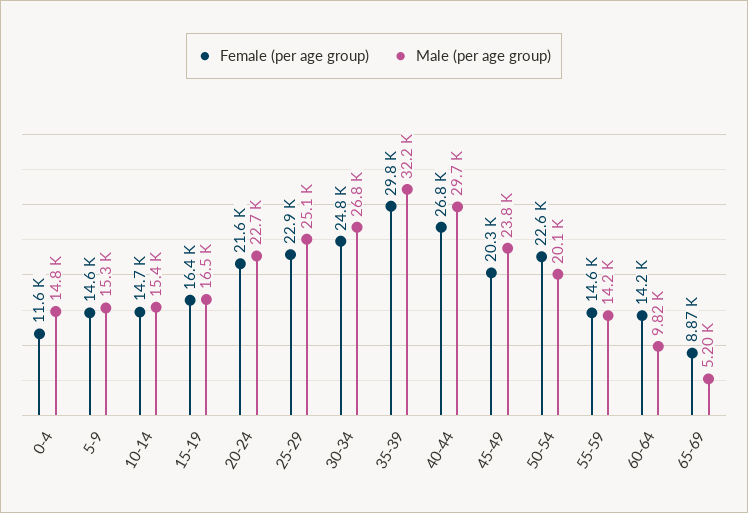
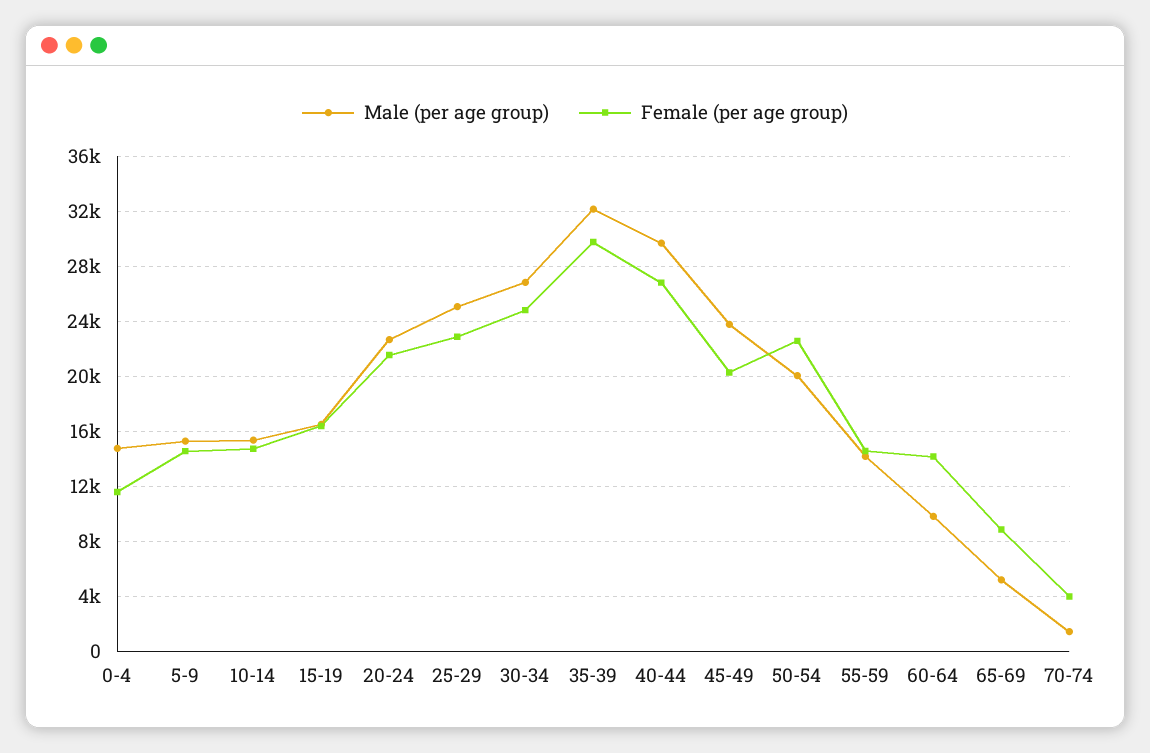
Male (per age group), 70-74: none -> 1500
Female (per age group), 70-74: none -> 4000

